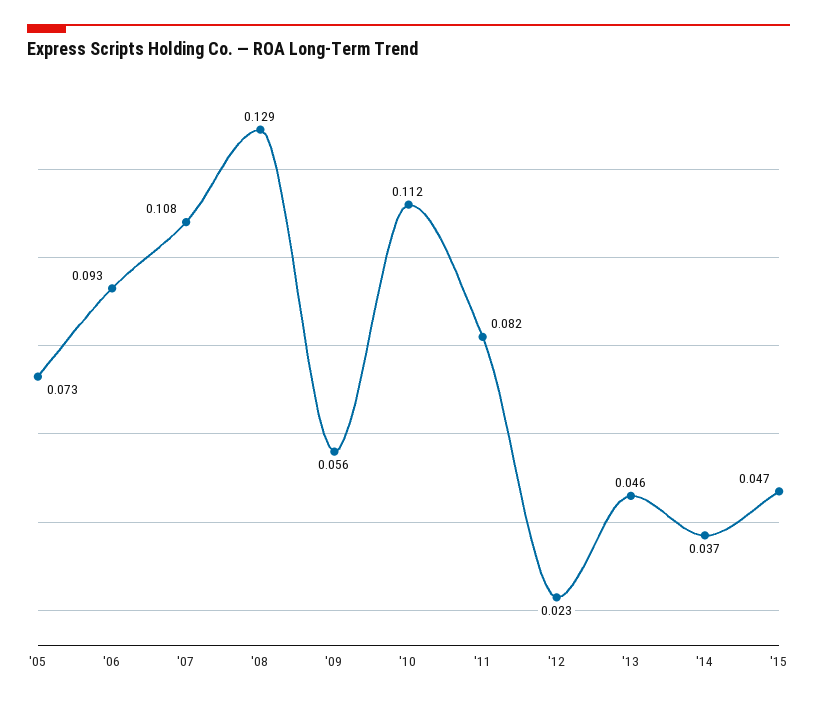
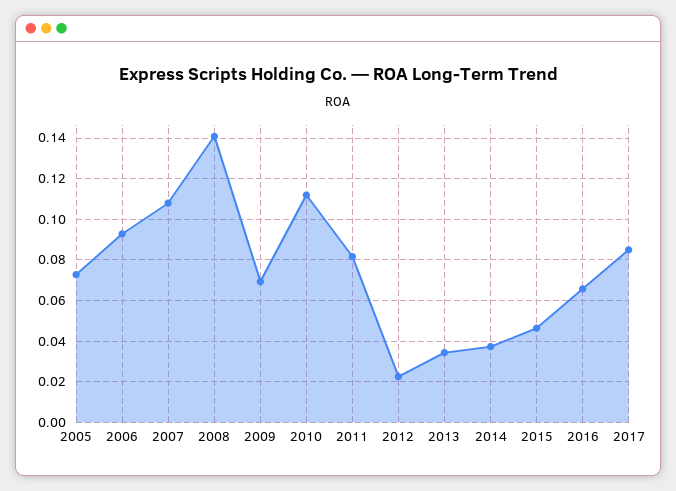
'08: 0.129 -> 0.14
'09: 0.056 -> 0.07
'13: 0.046 -> 0.035
2016: none -> 0.065
2017: none -> 0.085

